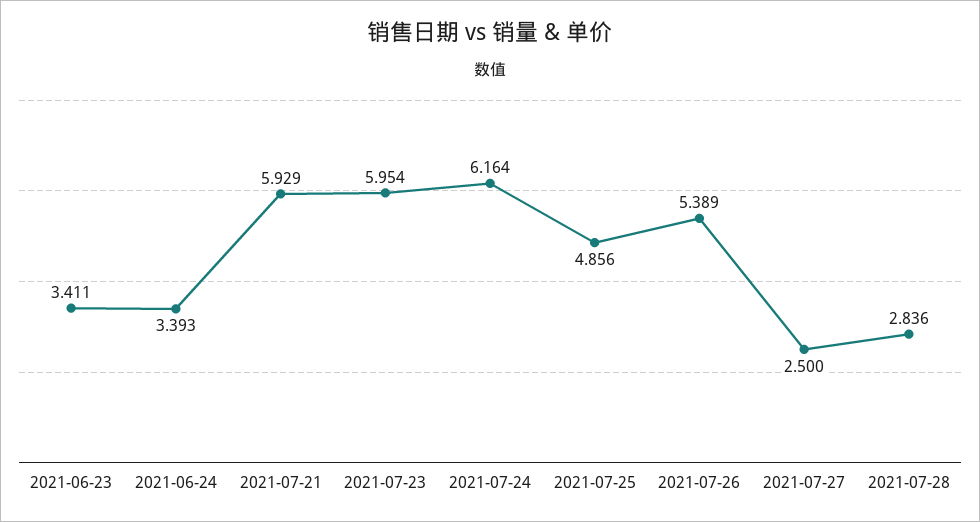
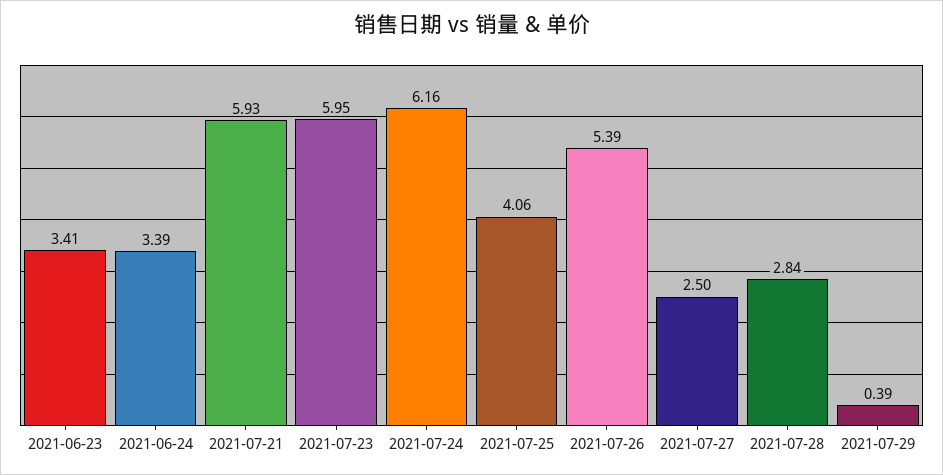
2021-07-25: 4.856 -> 4.06
2021-07-29: none -> 0.39

